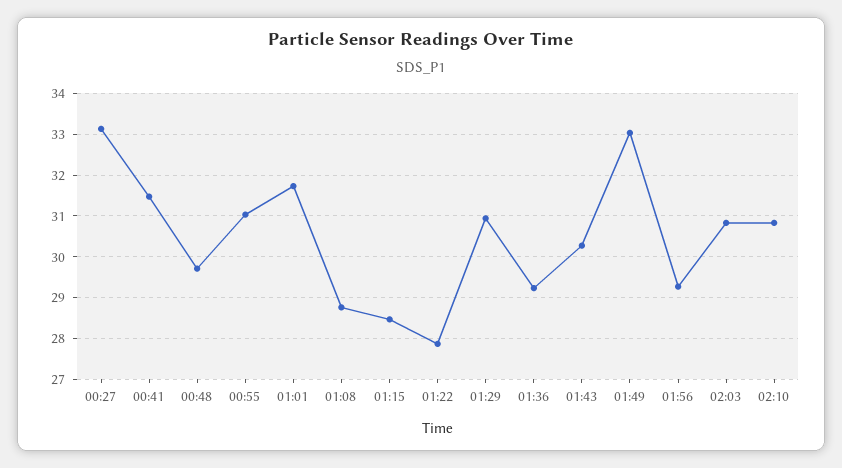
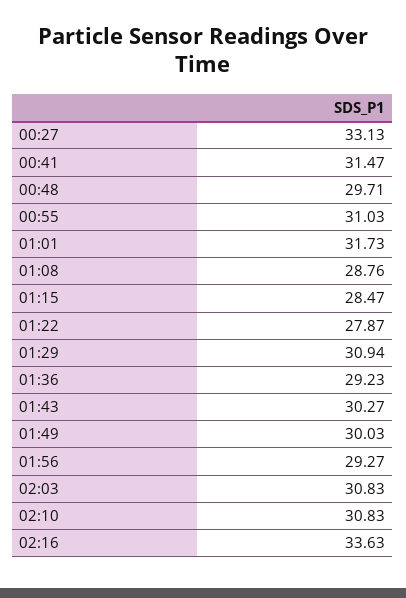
01:49: 33 -> 30.03
02:16: none -> 33.63

